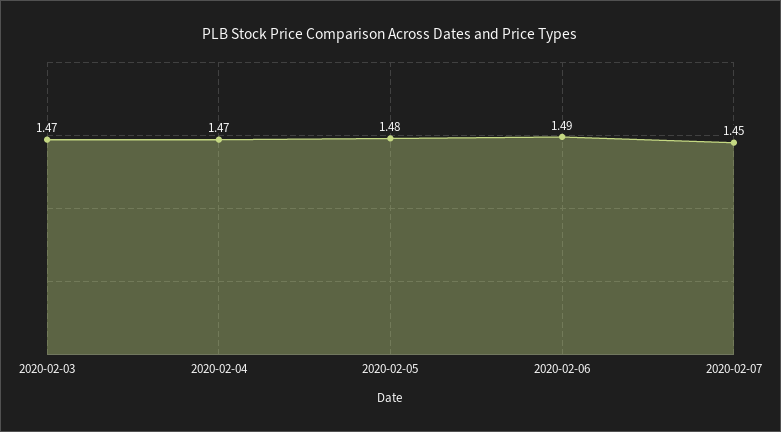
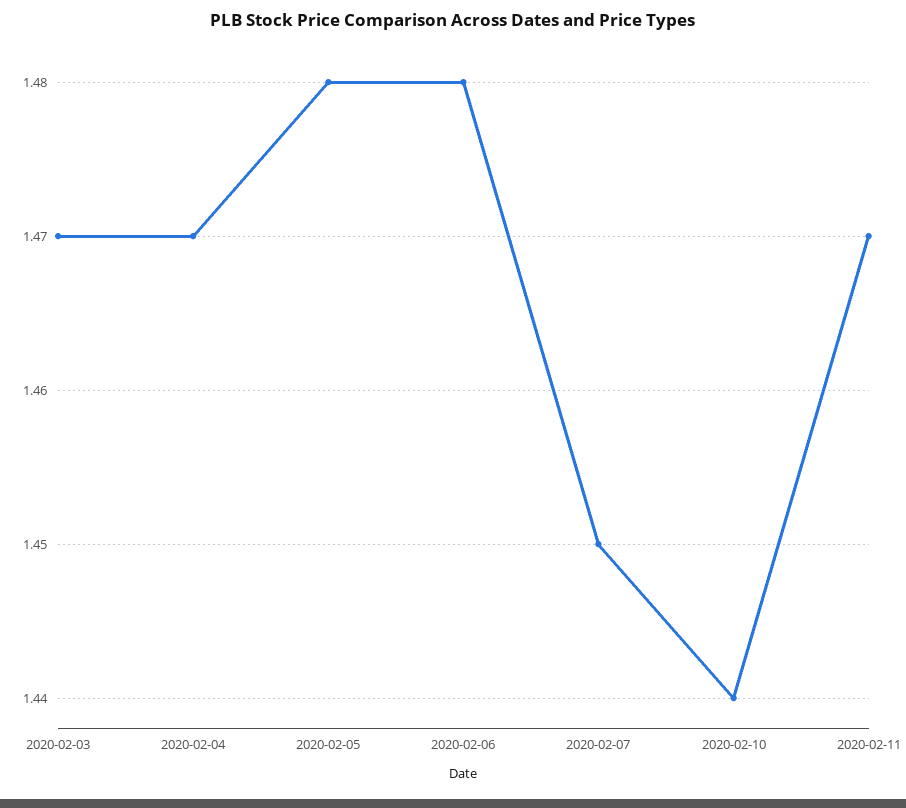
2020-02-06: 1.49 -> 1.48
2020-02-10: none -> 1.44
2020-02-11: none -> 1.47

